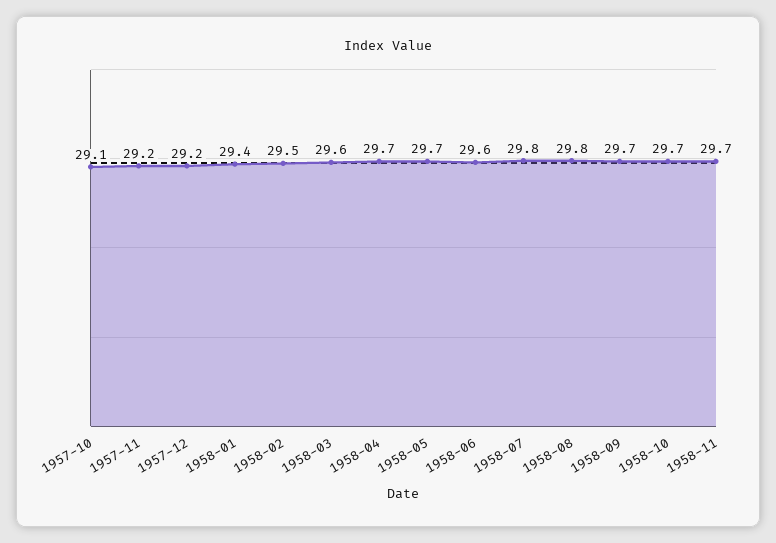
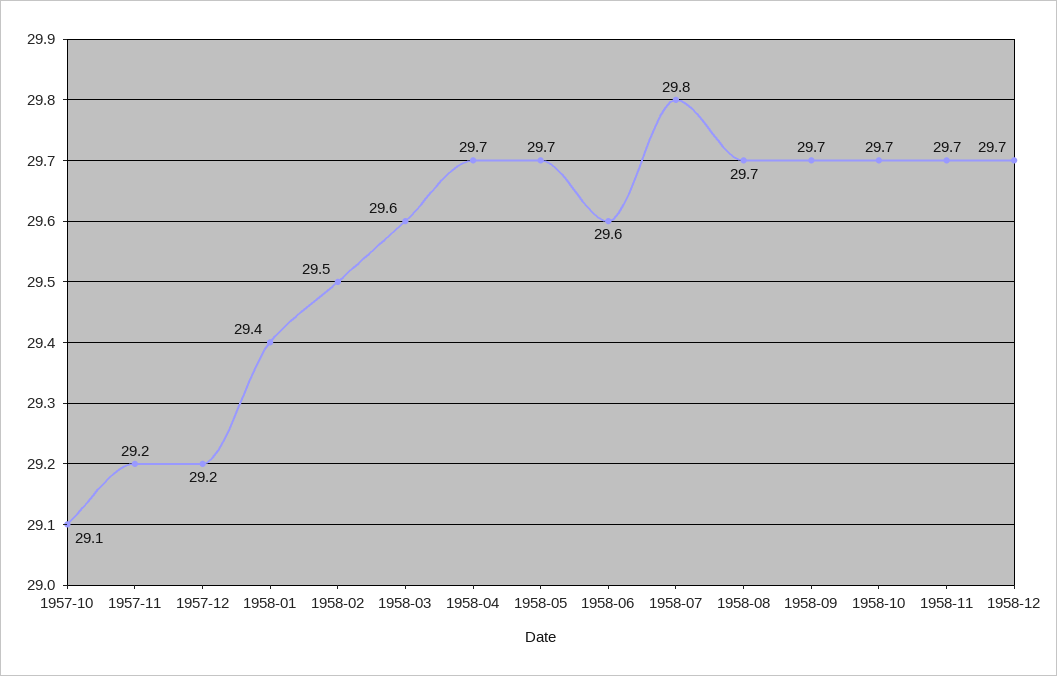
1958-08: 29.8 -> 29.7
1958-12: none -> 29.7

